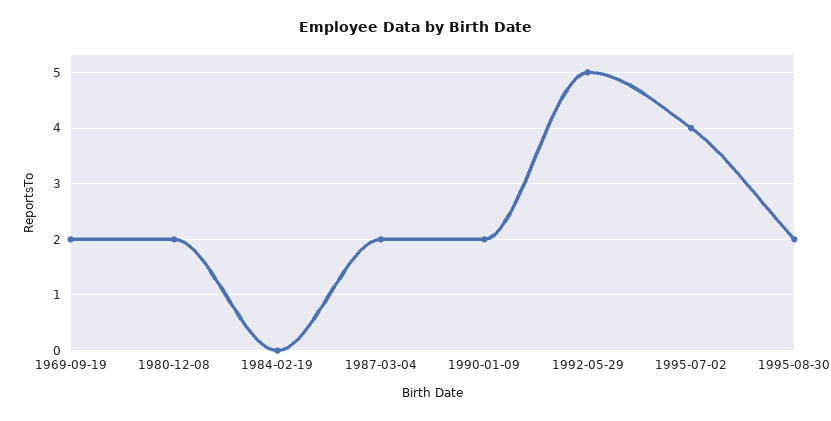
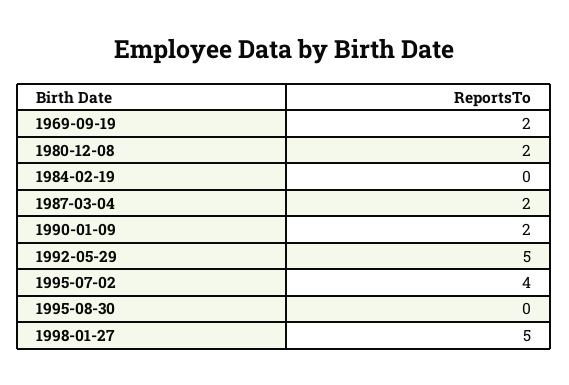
1995-08-30: 2 -> 0
1998-01-27: none -> 5

